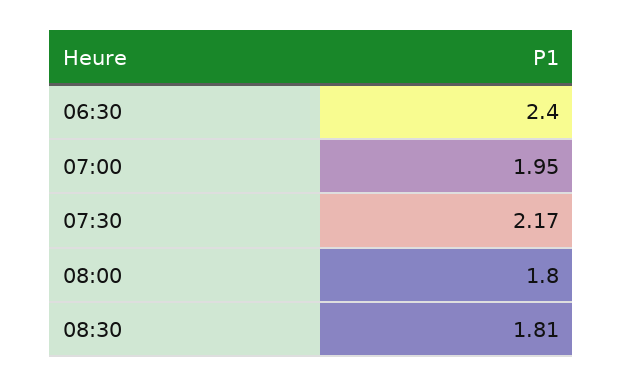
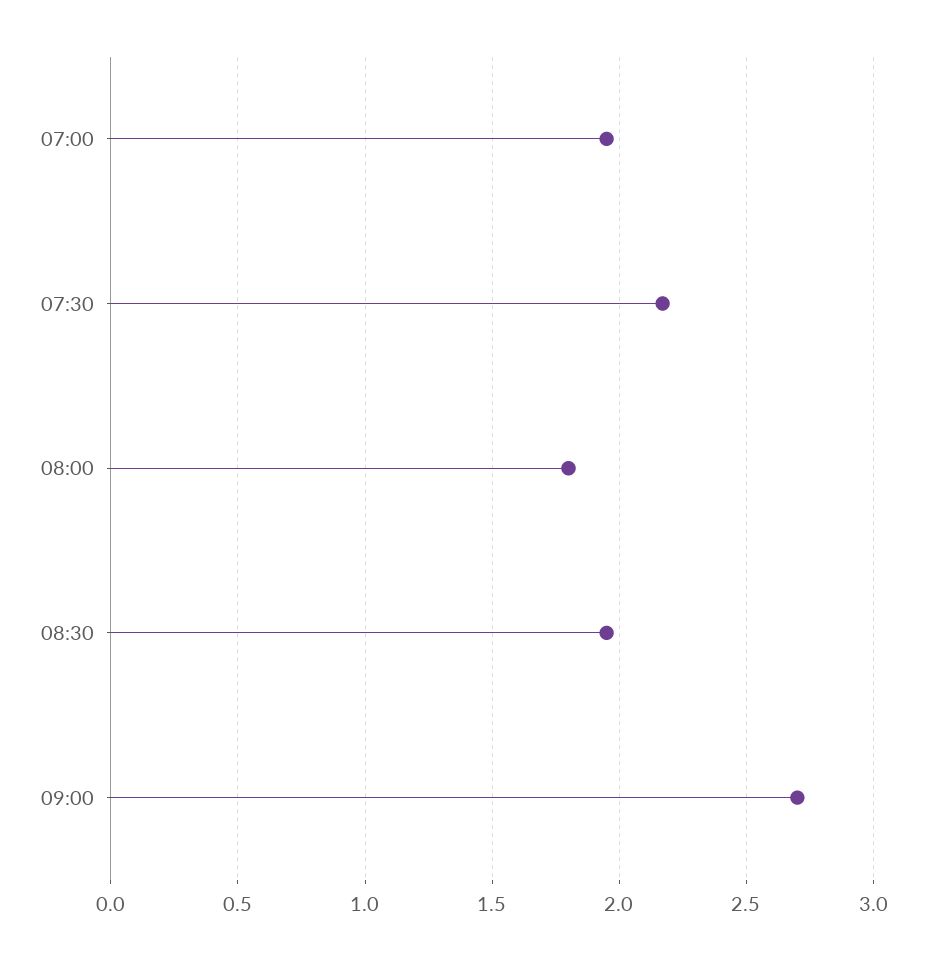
06:30: 2.4 -> none
08:30: 1.81 -> 1.95
09:00: none -> 2.7

